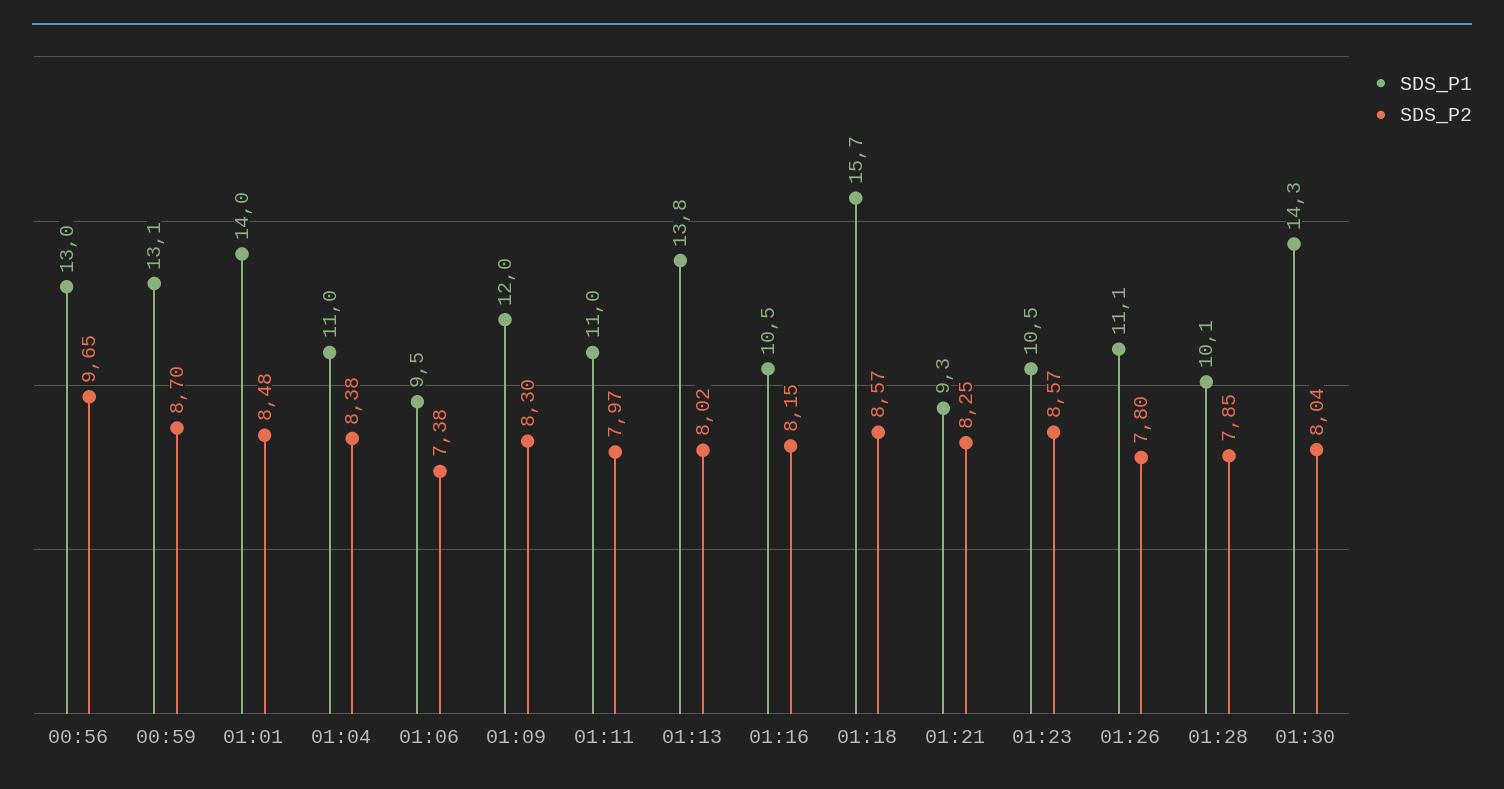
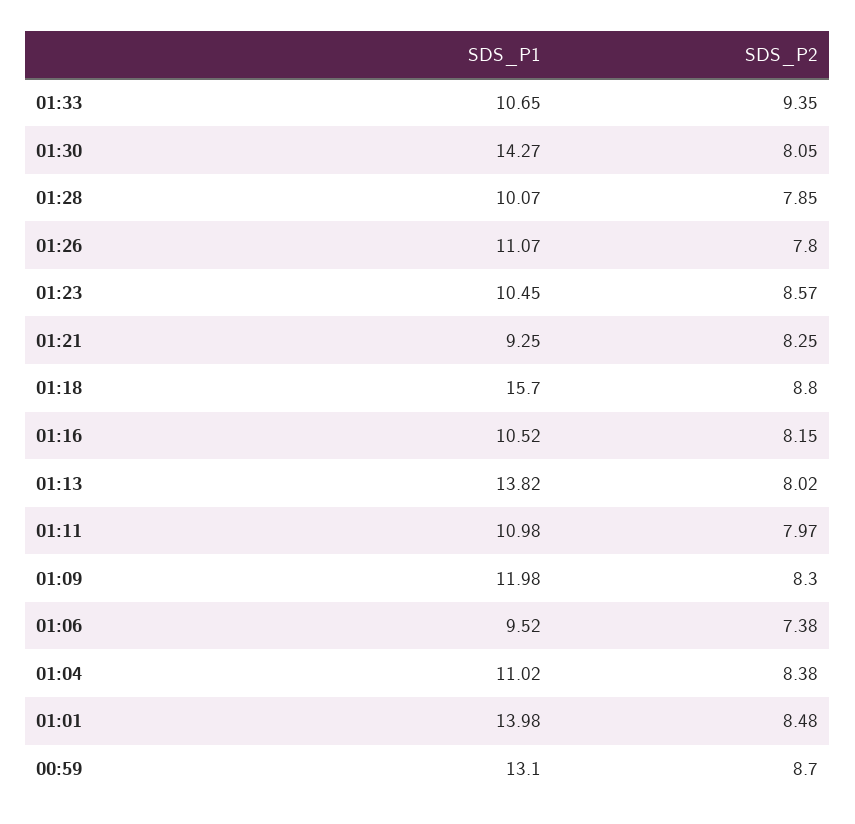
SDS_P1, 00:56: 13 -> none
SDS_P2, 00:56: 9.65 -> none
SDS_P2, 01:18: 8.57 -> 8.8
SDS_P2, 01:30: 8.04 -> 8.05
SDS_P1, 01:33: none -> 10.65
SDS_P2, 01:33: none -> 9.35

